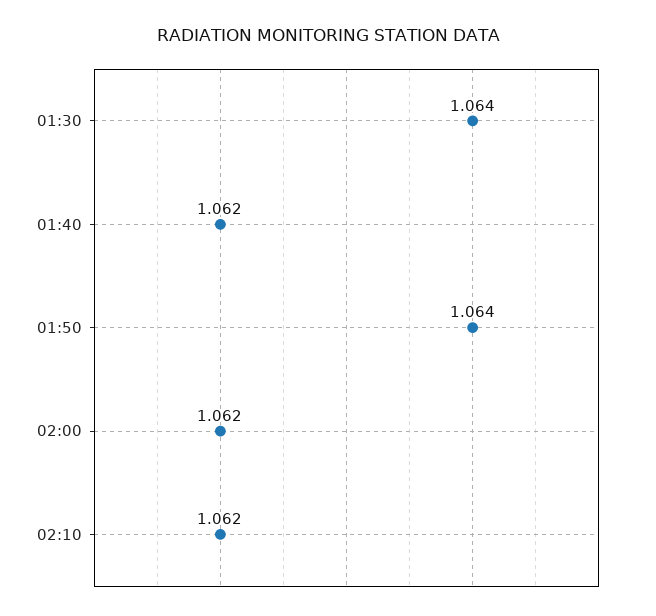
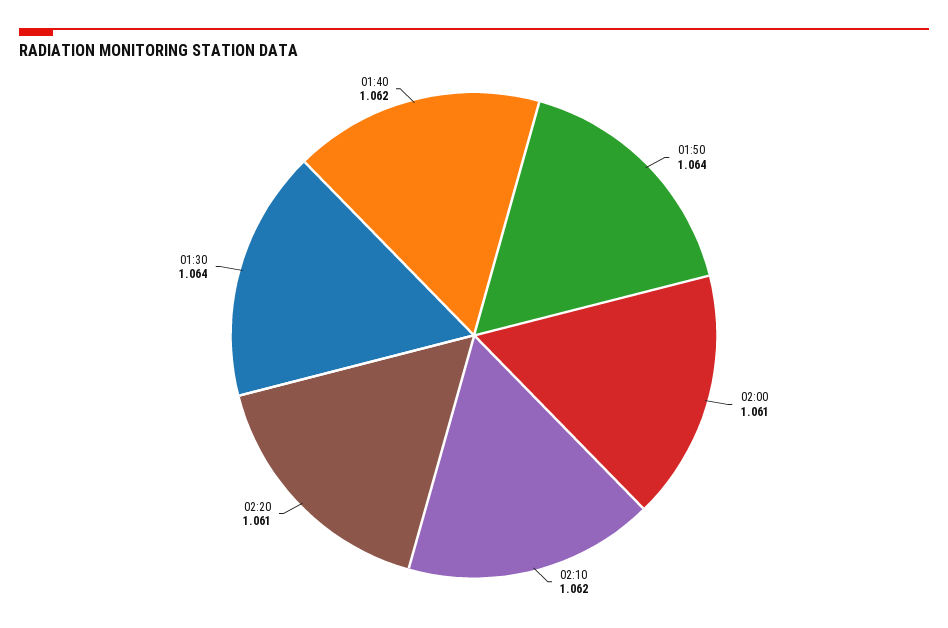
02:00: 1.062 -> 1.061
02:20: none -> 1.061

